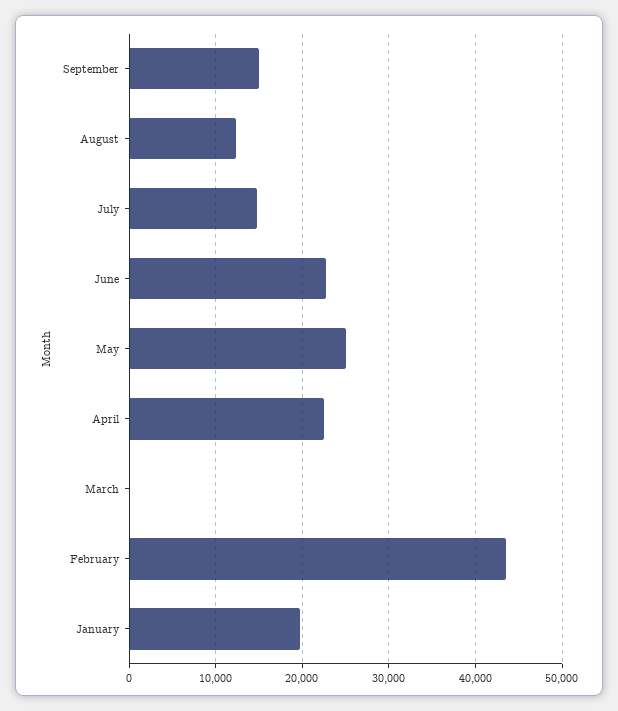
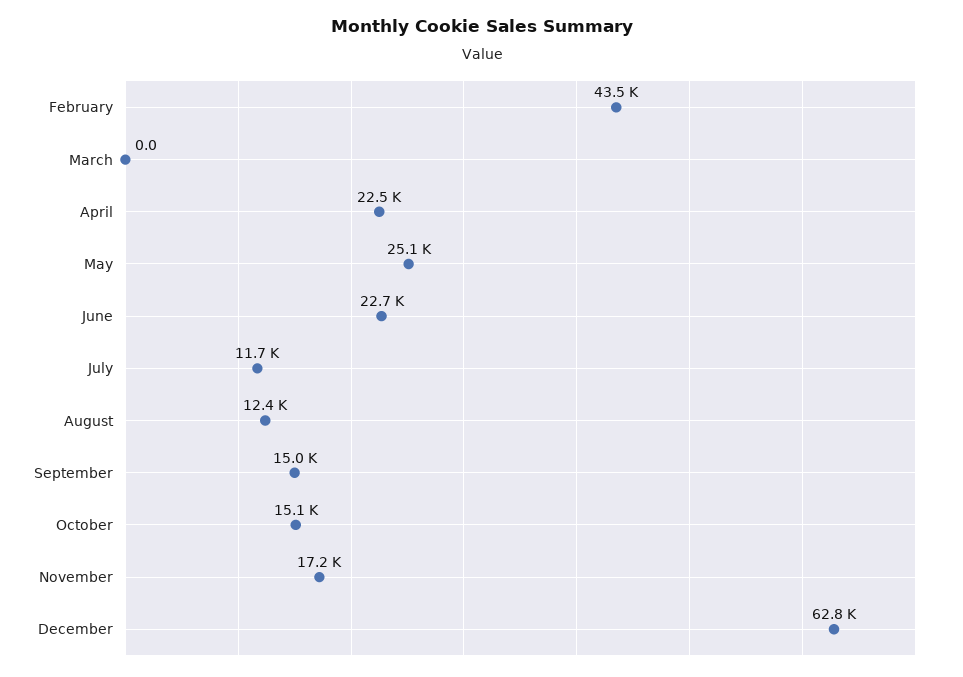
July: 15000 -> 11700
January: 20000 -> none
October: none -> 15100
November: none -> 17200
December: none -> 62800

